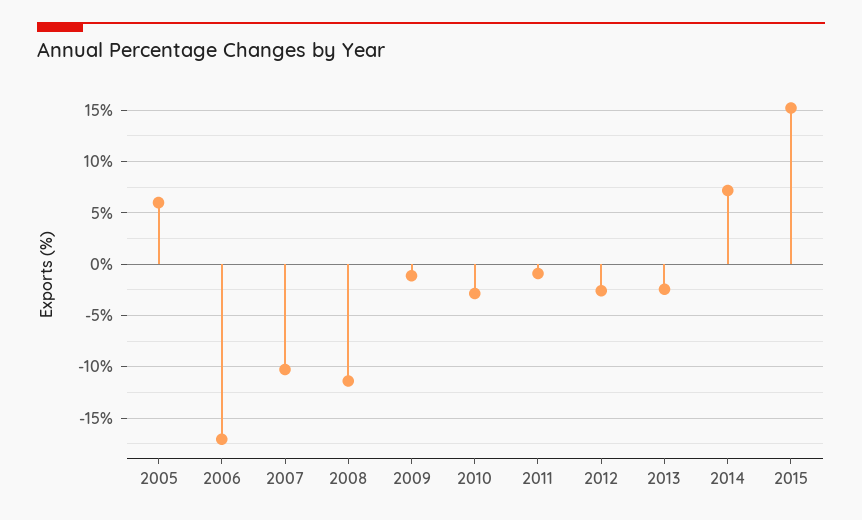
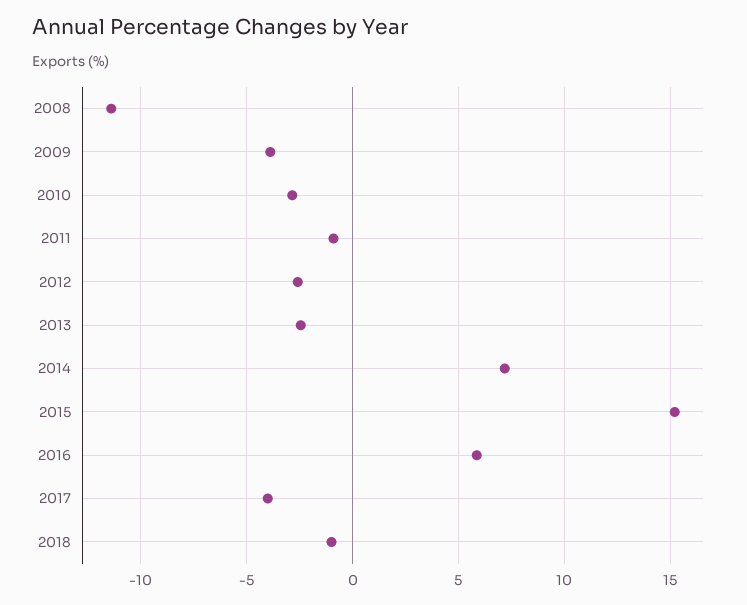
2005: 6 -> none
2006: -17 -> none
2007: -10 -> none
2009: -1 -> -4
2016: none -> 6
2017: none -> -4
2018: none -> -1

